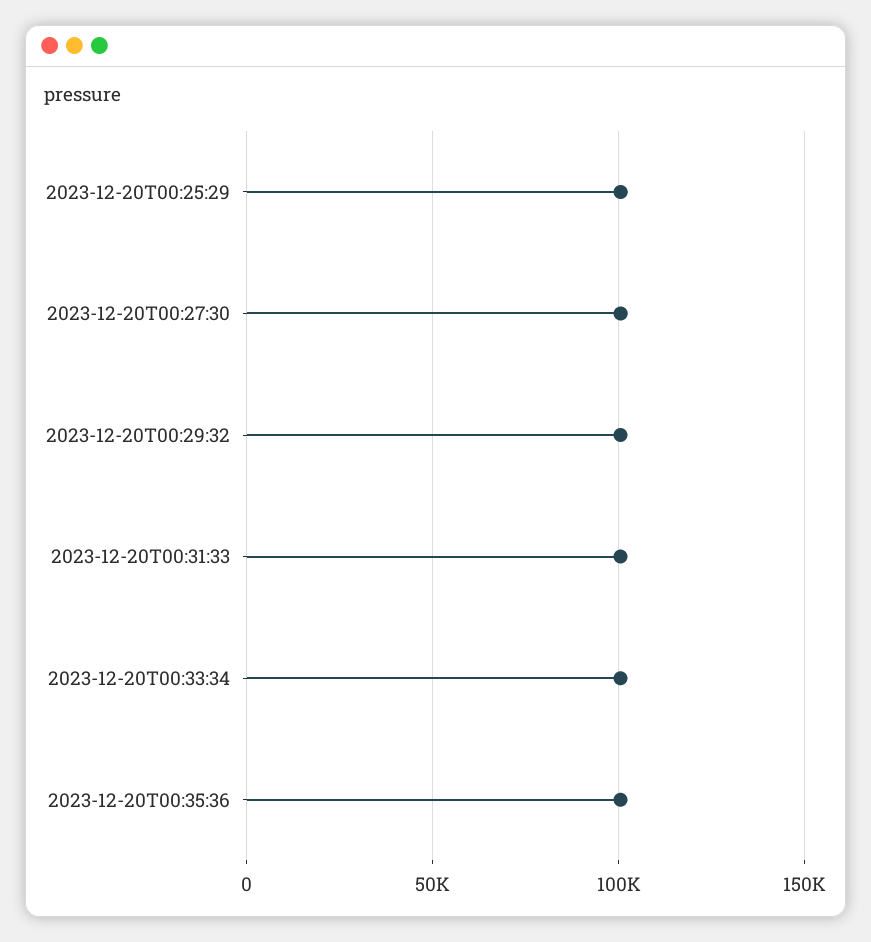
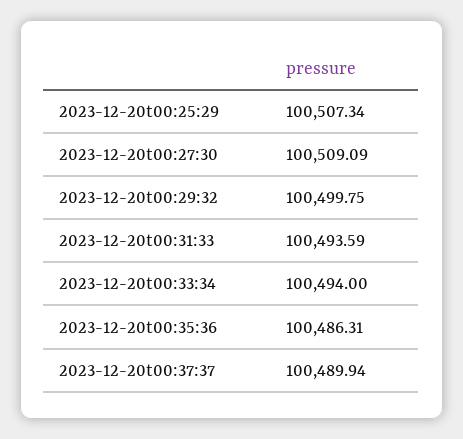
2023-12-20t00:37:37: none -> 100489.94

